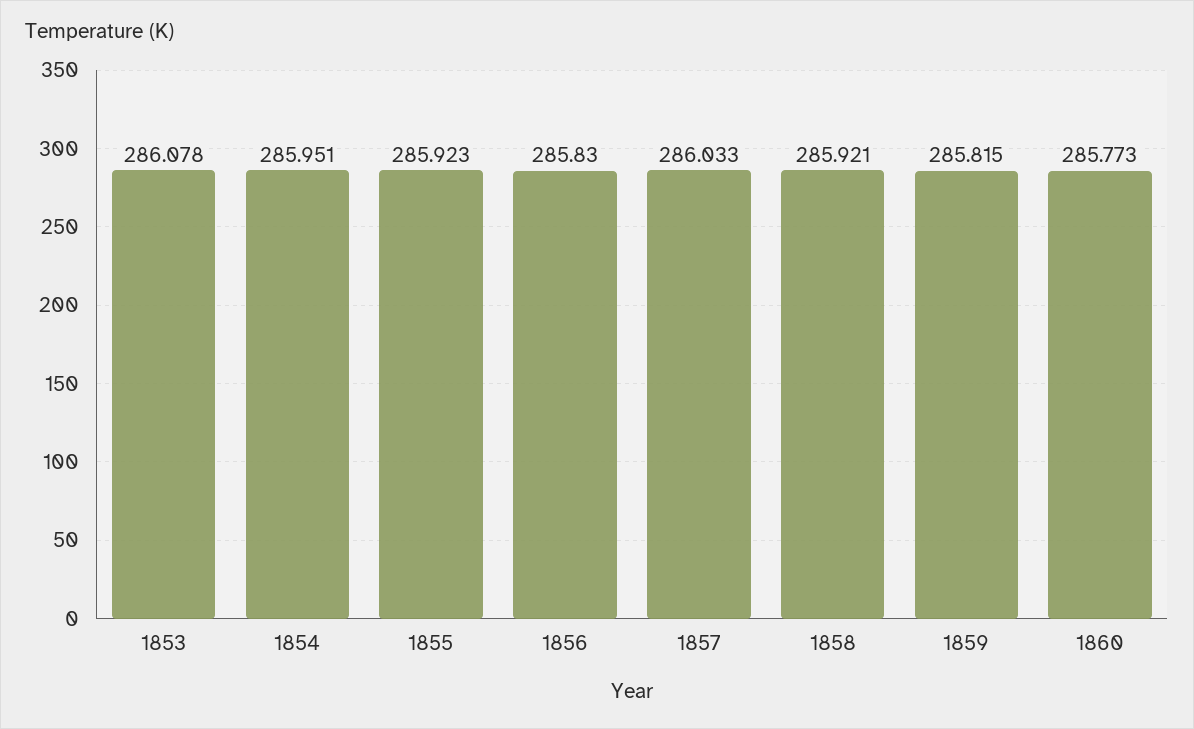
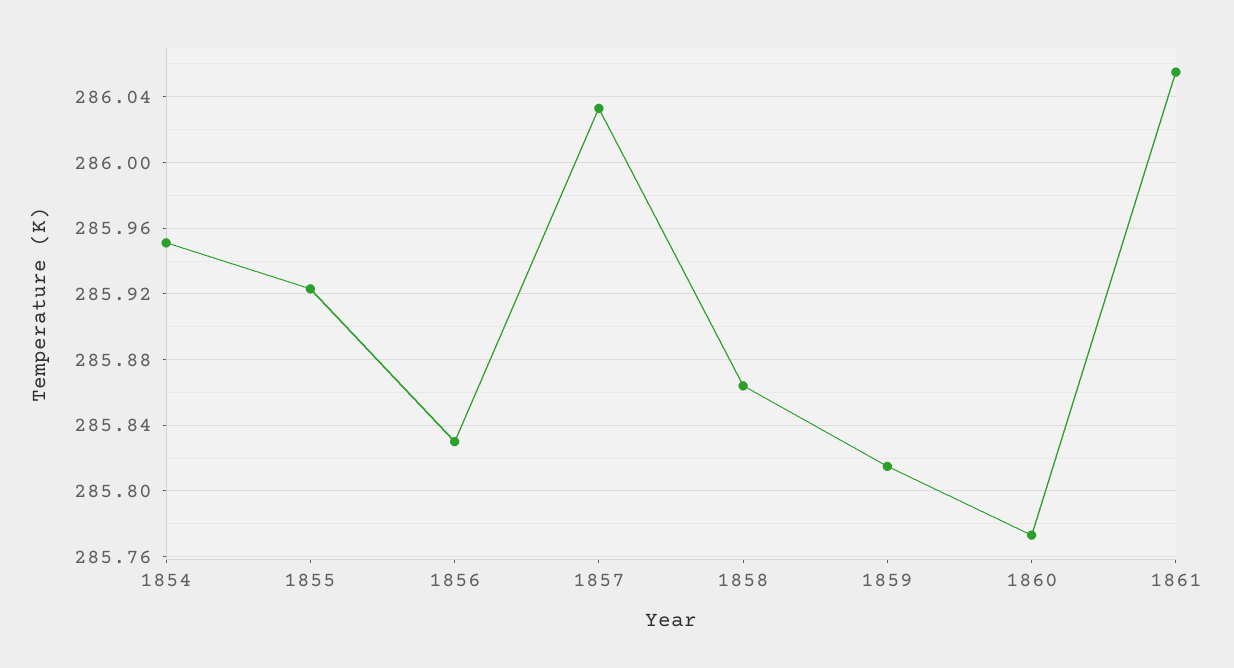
1853: 286.078 -> none
1858: 285.921 -> 285.865
1861: none -> 286.055

